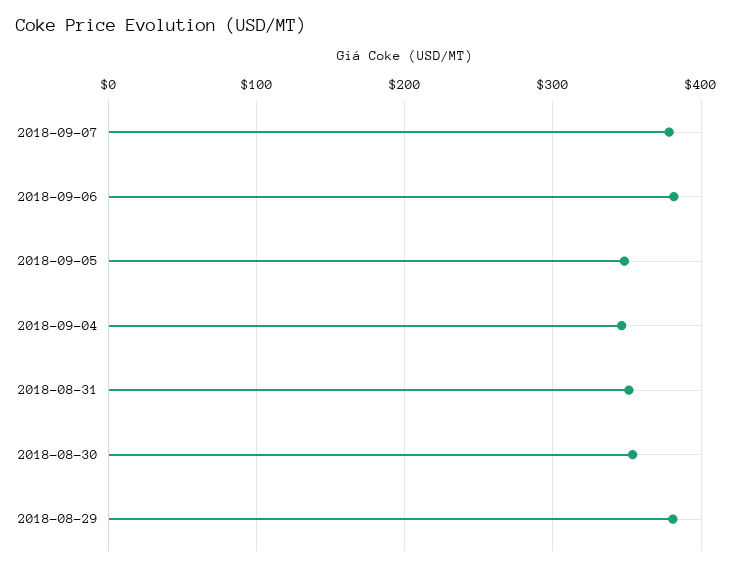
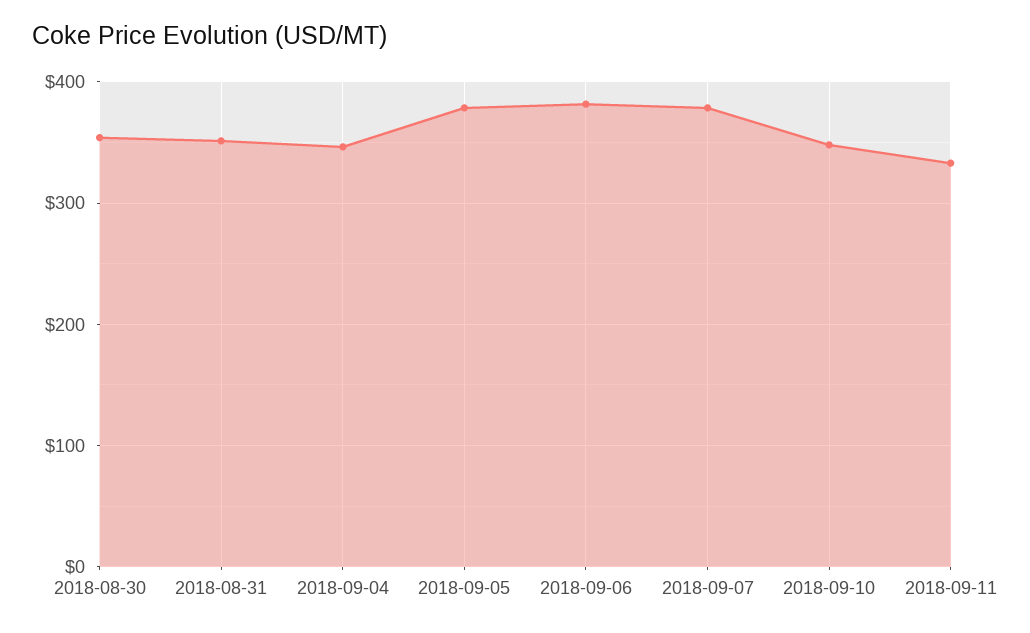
2018-09-05: 350 -> 380
2018-08-29: 380 -> none
2018-09-10: none -> 350
2018-09-11: none -> 330

